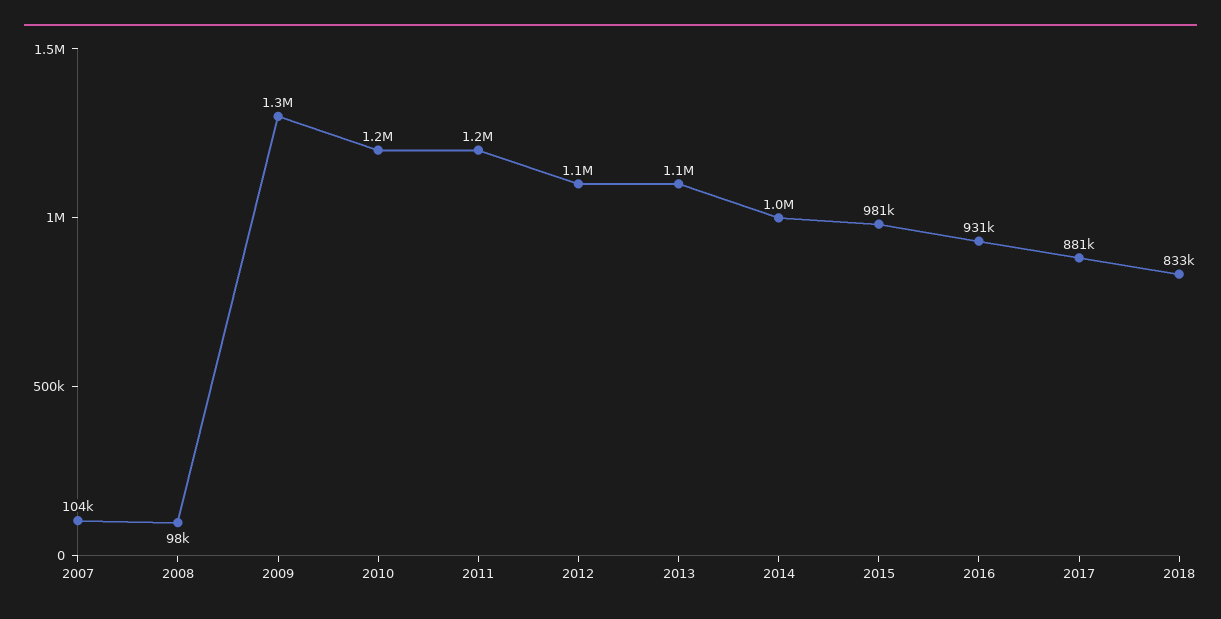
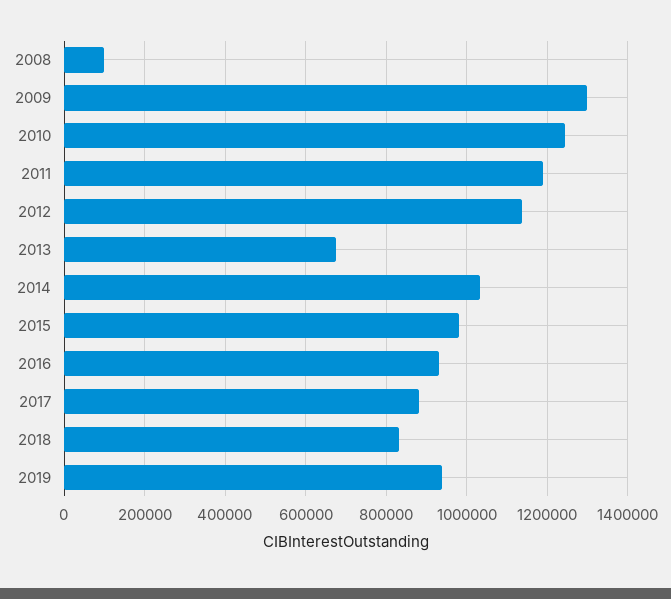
2007: 104000 -> none
2013: 1100000 -> 680000
2019: none -> 940000

